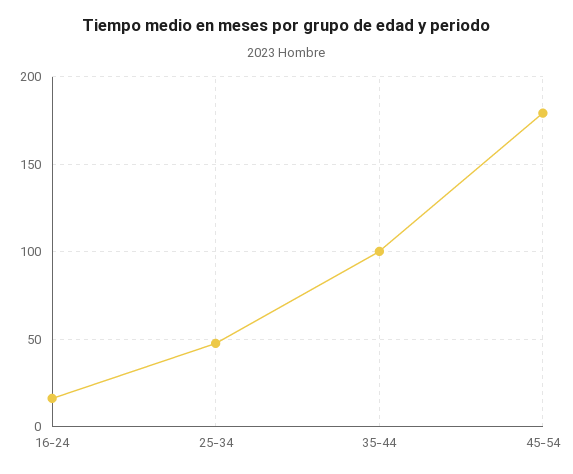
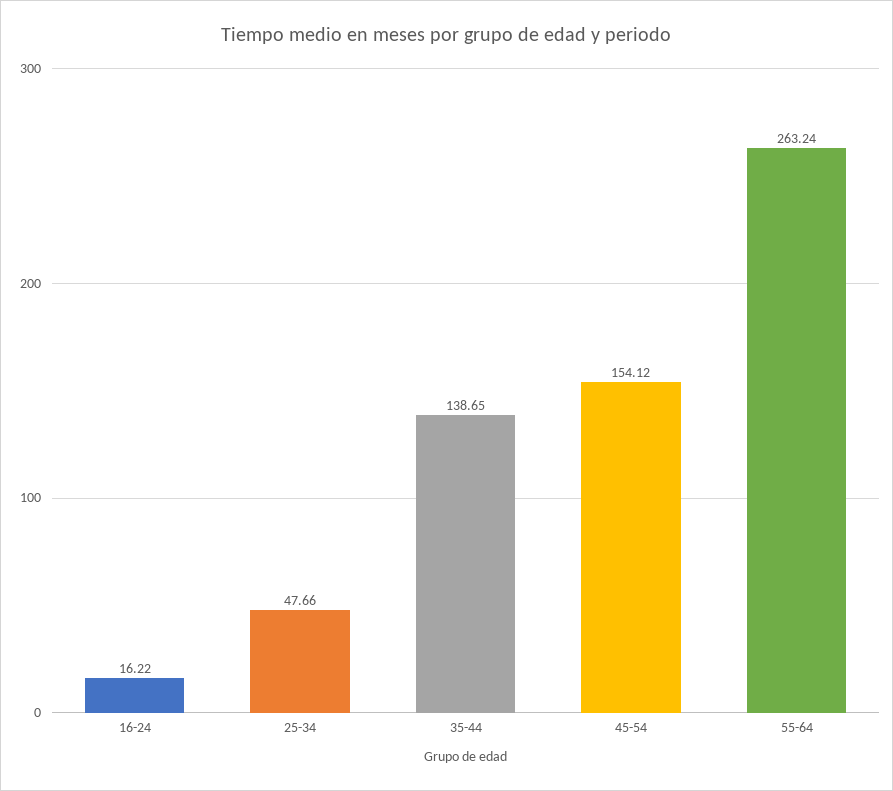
35-44: 100 -> 138.65
45-54: 180 -> 154.12
55-64: none -> 263.24

